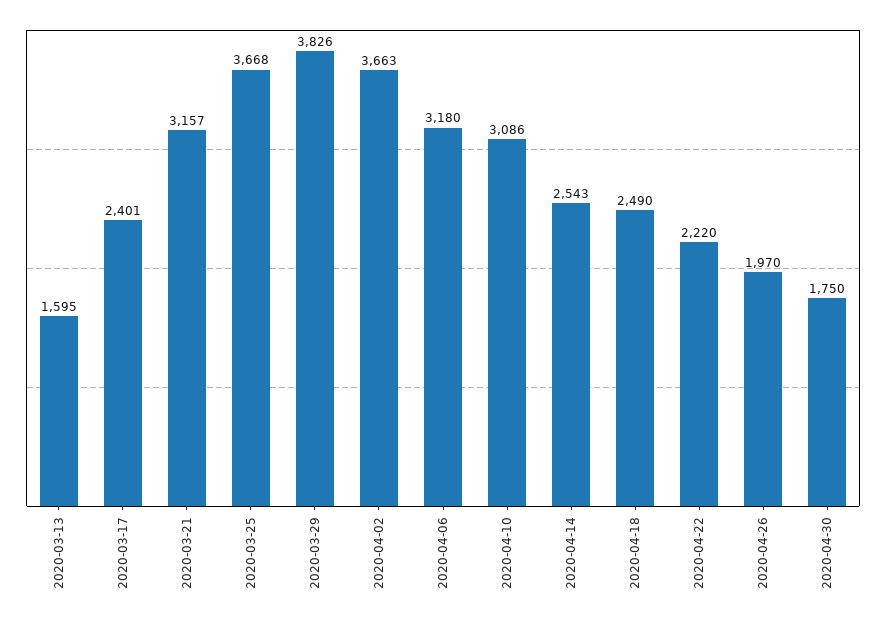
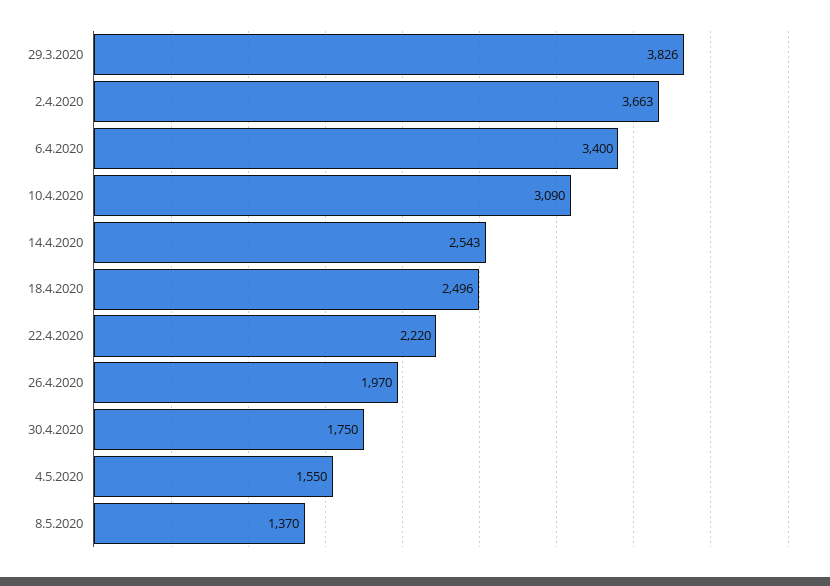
2020-03-13: 1595 -> none
2020-03-17: 2401 -> none
2020-03-21: 3157 -> none
2020-03-25: 3668 -> none
2020-04-06: 3180 -> 3400
2020-04-10: 3086 -> 3090
2020-04-18: 2490 -> 2496
4.5.2020: none -> 1550
8.5.2020: none -> 1370

